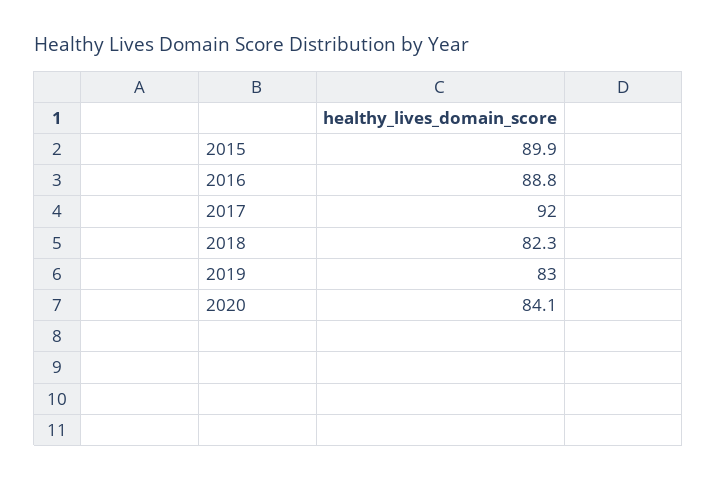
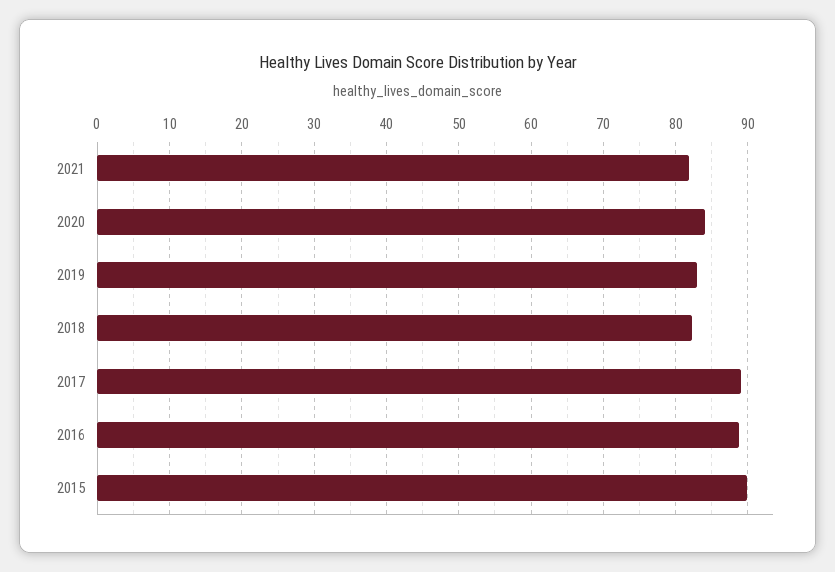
2017: 92 -> 89
2021: none -> 82

